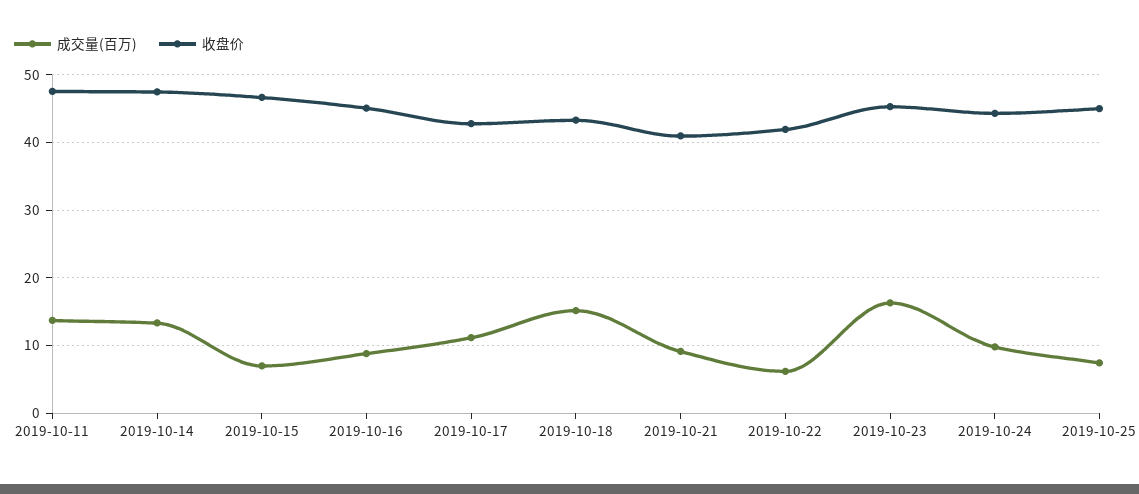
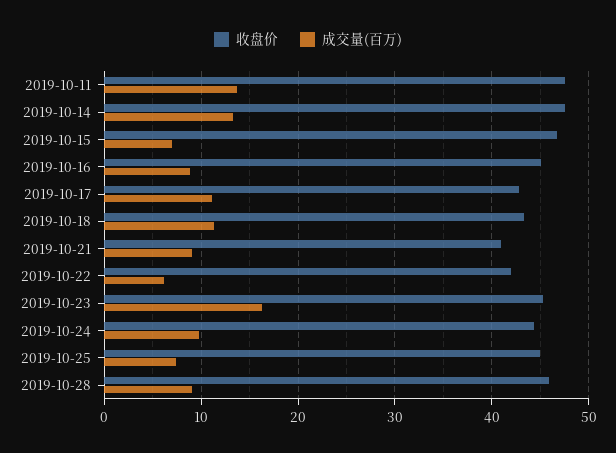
成交量(百万), 2019-10-18: 15 -> 11
收盘价, 2019-10-28: none -> 46
成交量(百万), 2019-10-28: none -> 9

